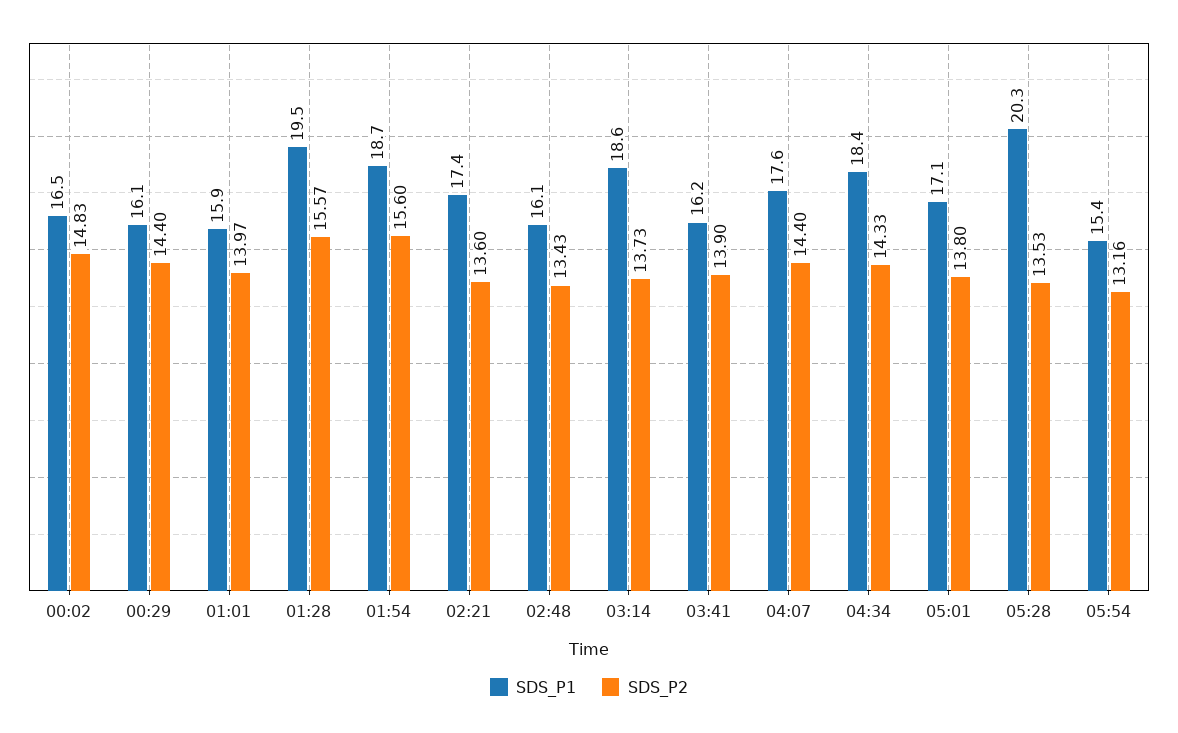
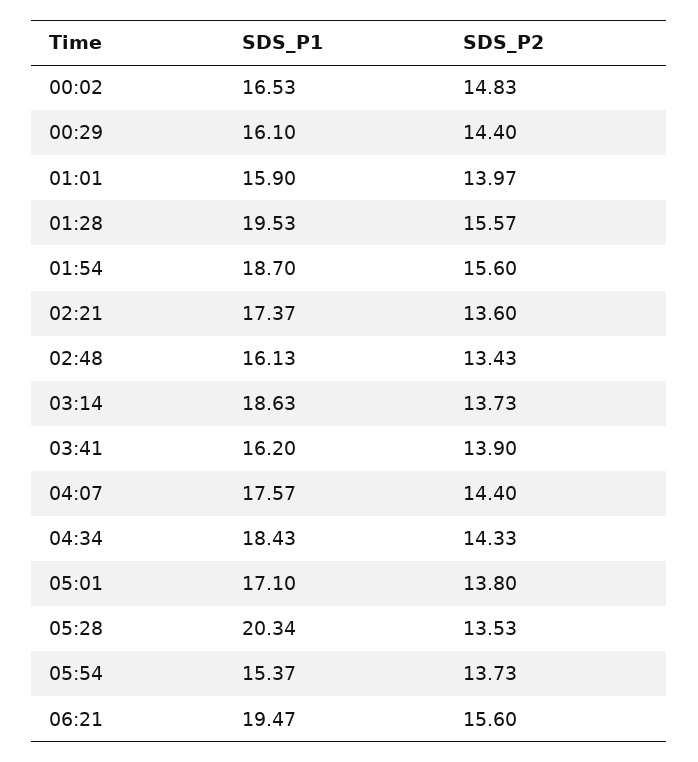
SDS_P2, 05:54: 13.16 -> 13.73
SDS_P1, 06:21: none -> 19.47
SDS_P2, 06:21: none -> 15.6

